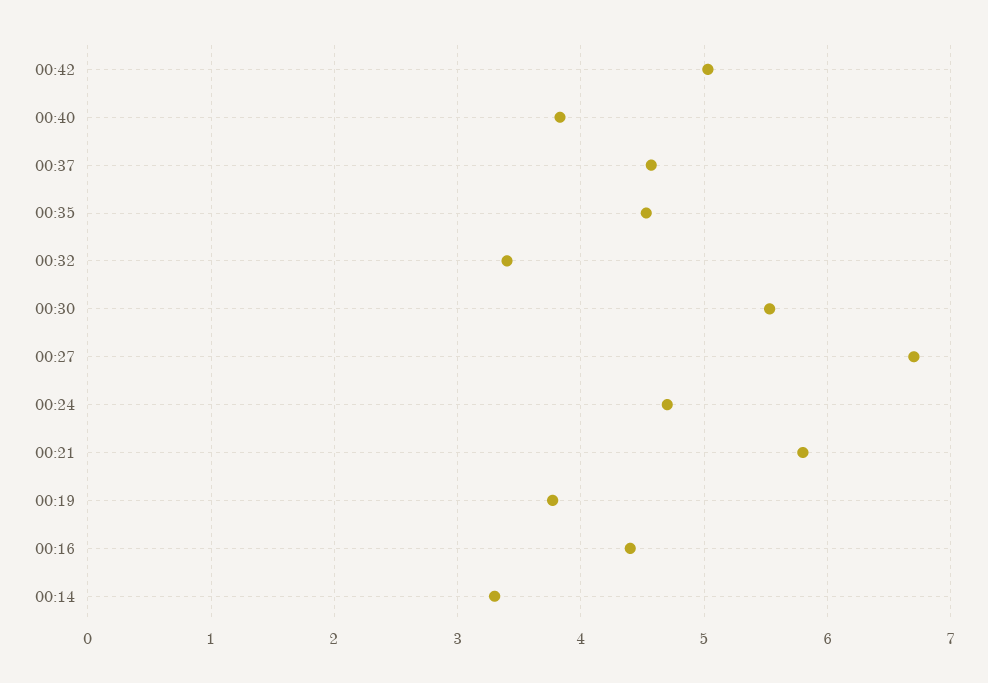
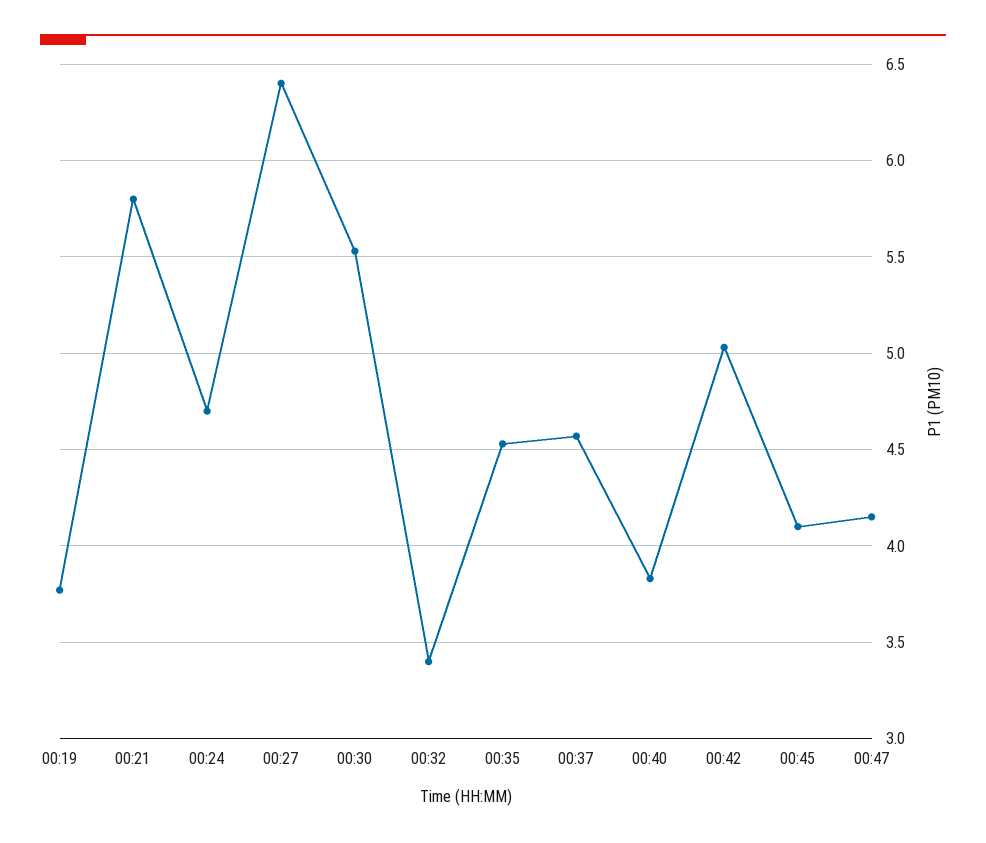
00:27: 6.7 -> 6.4
00:16: 4.4 -> none
00:14: 3.3 -> none
00:45: none -> 4.1
00:47: none -> 4.15

